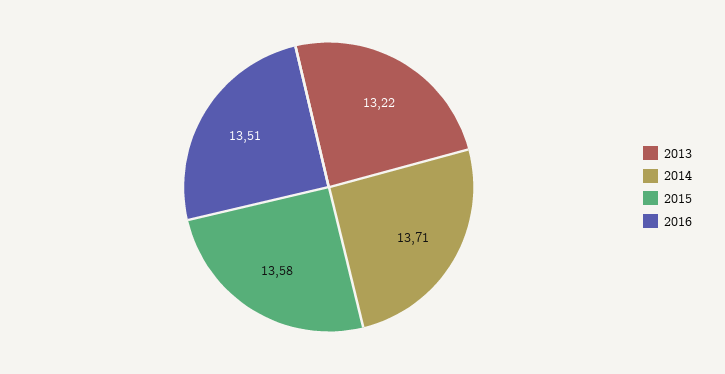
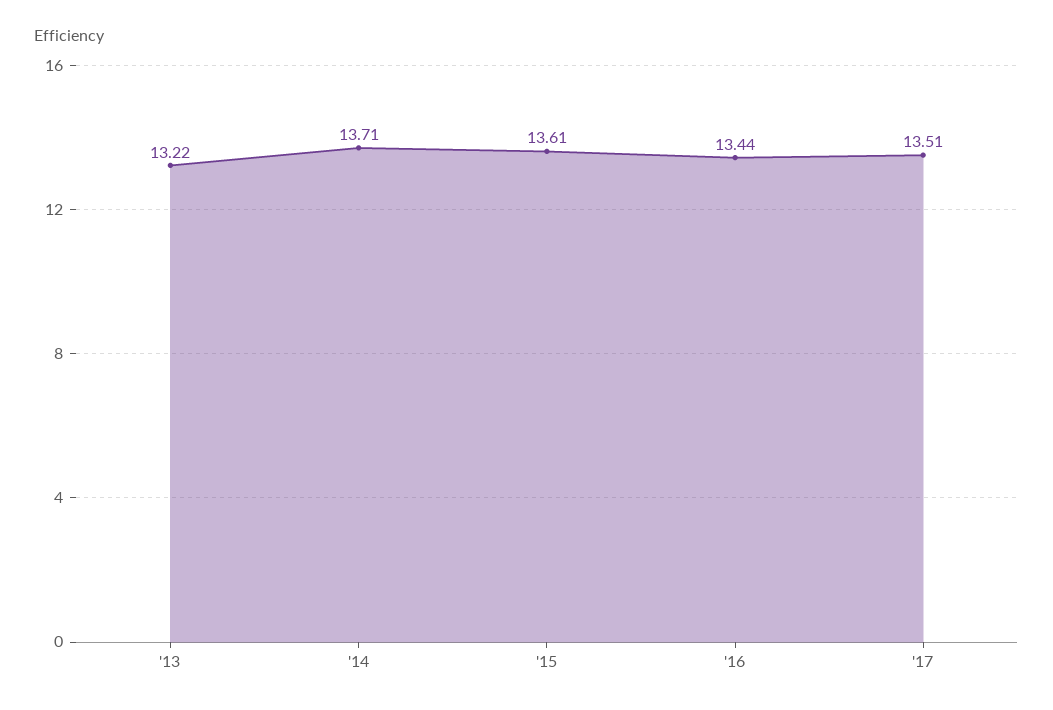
2015: 13.58 -> 13.61
2016: 13.51 -> 13.44
'17: none -> 13.51

